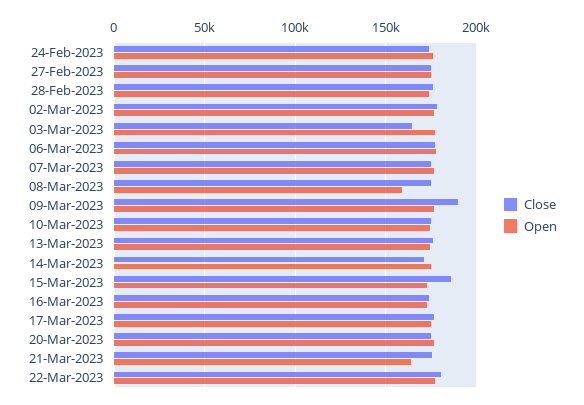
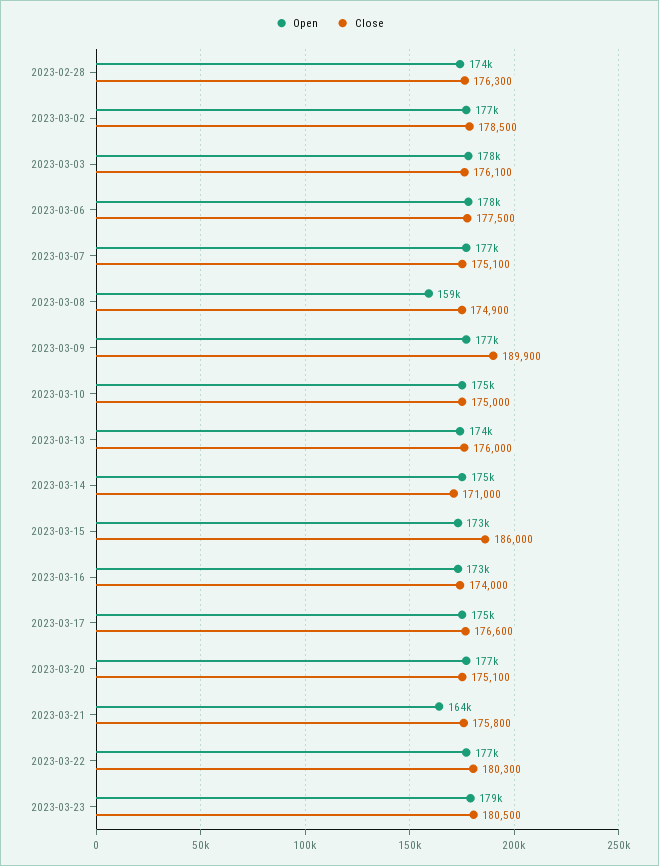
Close, 24-Feb-2023: 175000 -> none
Open, 24-Feb-2023: 175000 -> none
Close, 27-Feb-2023: 175000 -> none
Open, 27-Feb-2023: 175000 -> none
Close, 03-Mar-2023: 165000 -> 176100
Open, 2023-03-23: none -> 179000
Close, 2023-03-23: none -> 180500

